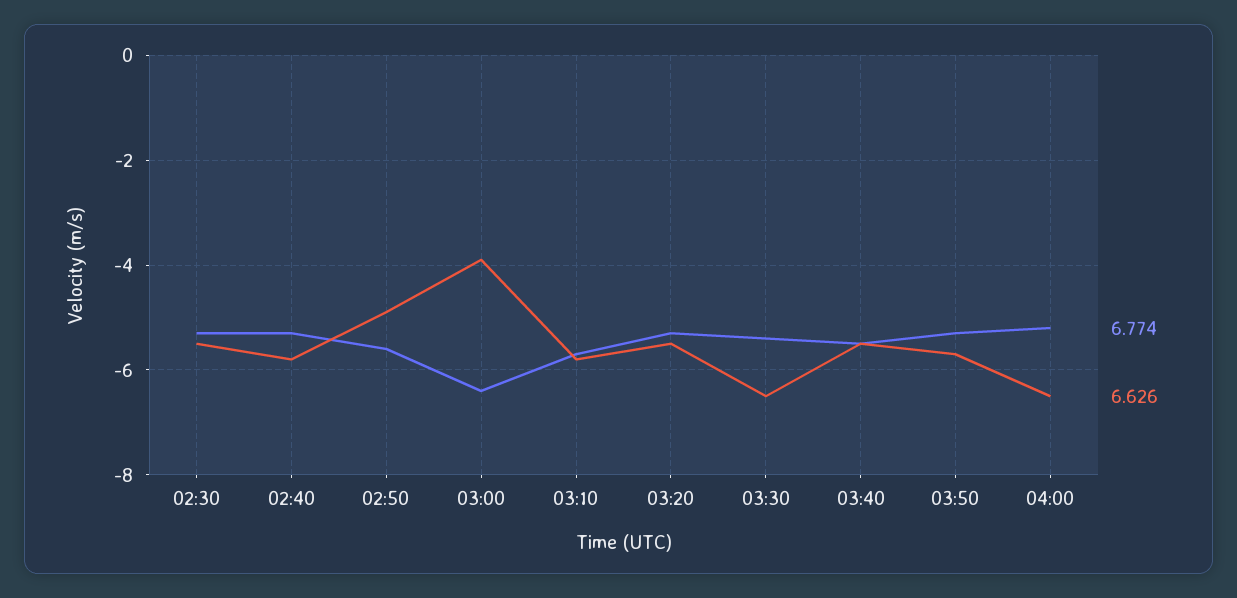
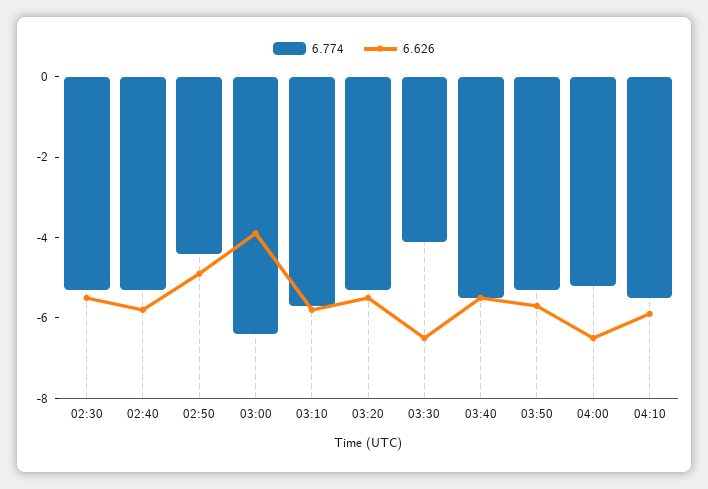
6.774, 02:50: -5.5 -> -4.5
6.774, 03:30: -5.5 -> -4
6.774, 04:10: none -> -5.5
6.626, 04:10: none -> -6

